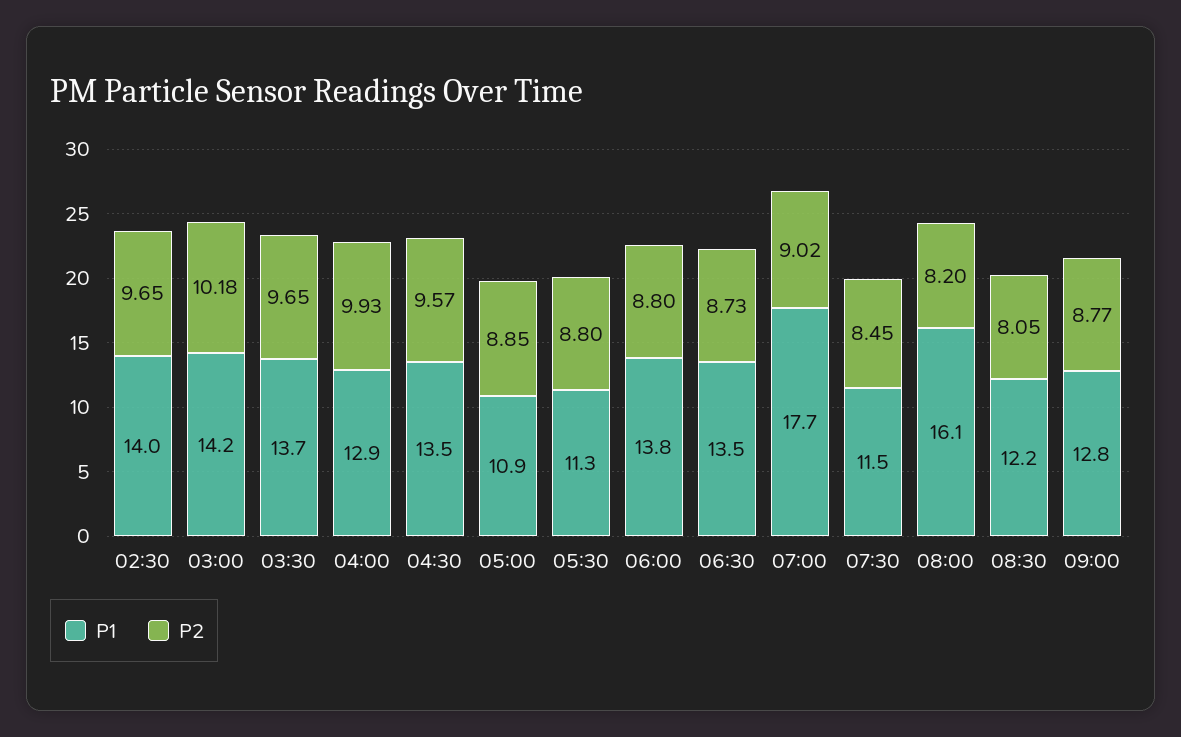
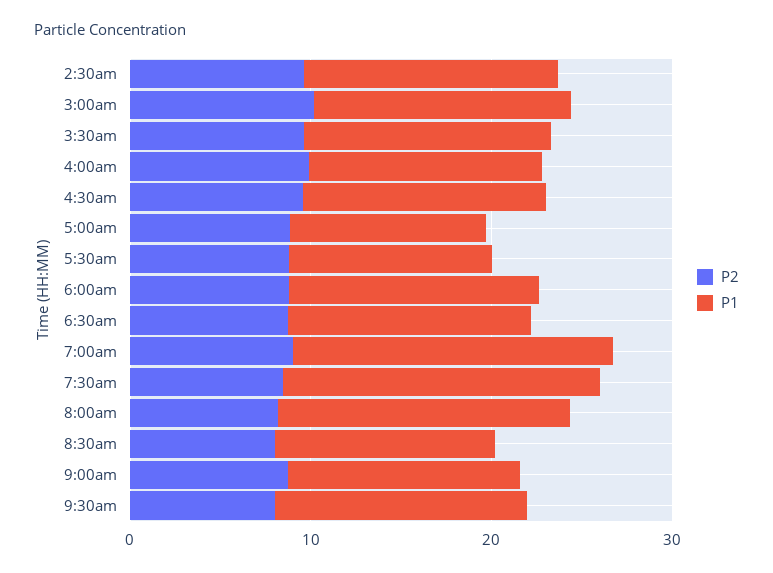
P1, 07:30: 11.5 -> 18
P2, 9:30am: none -> 8
P1, 9:30am: none -> 14

